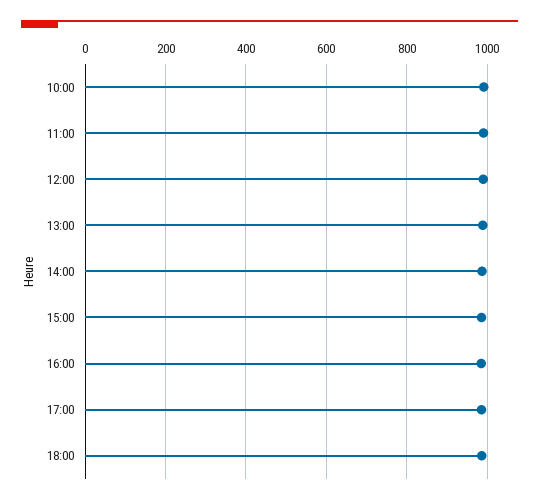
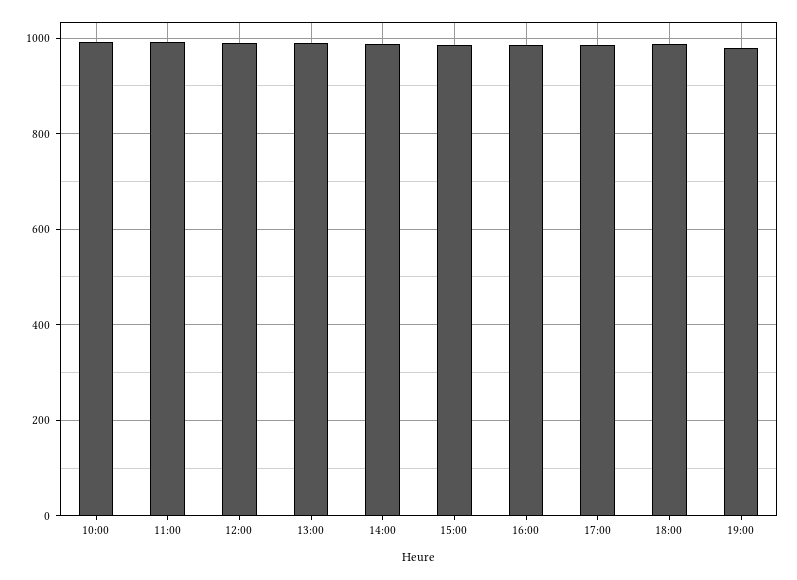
19:00: none -> 980

